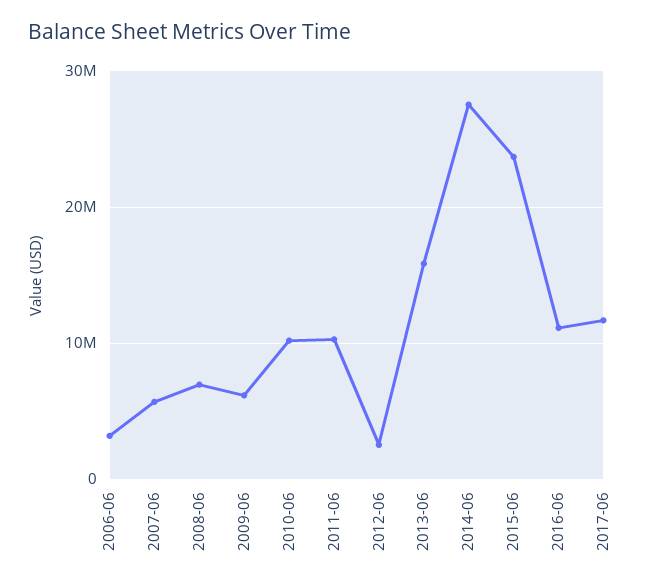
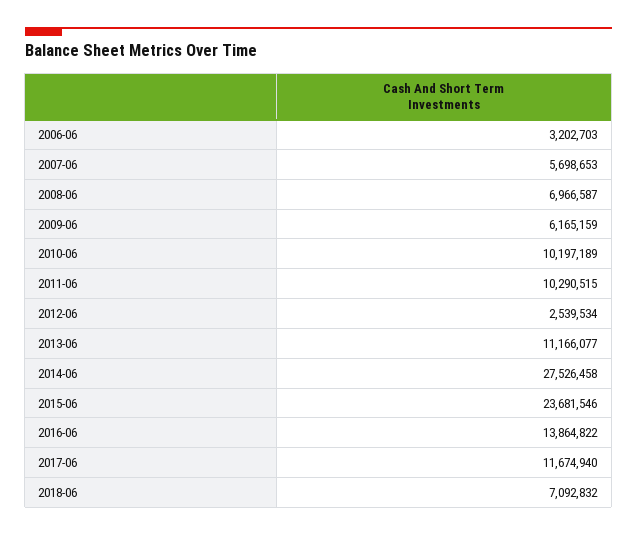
2013-06: 16000000 -> 11166077
2016-06: 11000000 -> 13864822
2018-06: none -> 7092832

